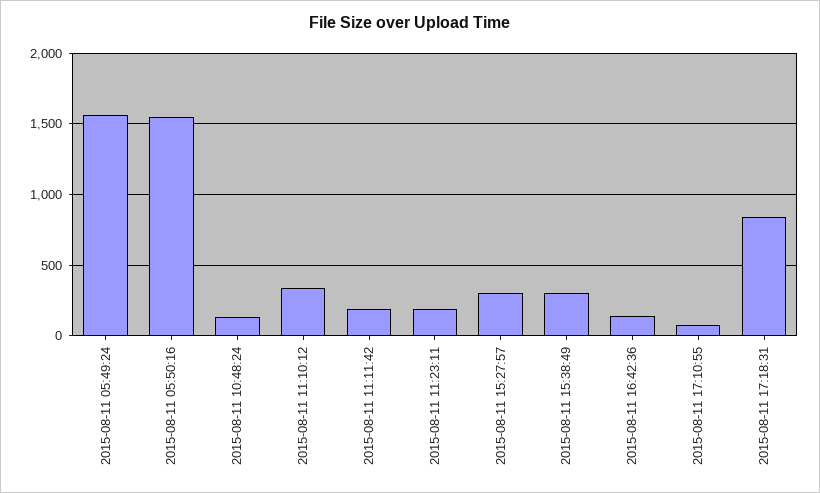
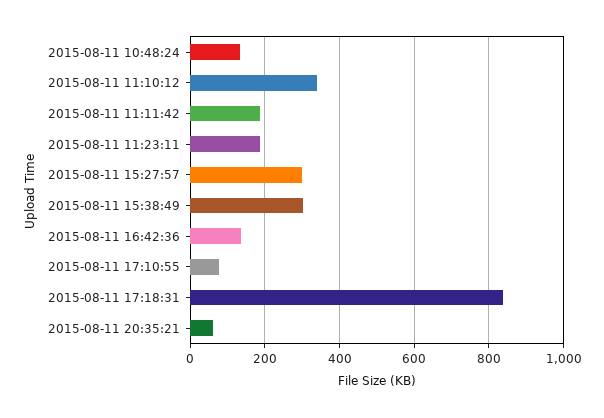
2015-08-11 05:49:24: 1550 -> none
2015-08-11 05:50:16: 1550 -> none
2015-08-11 20:35:21: none -> 60

